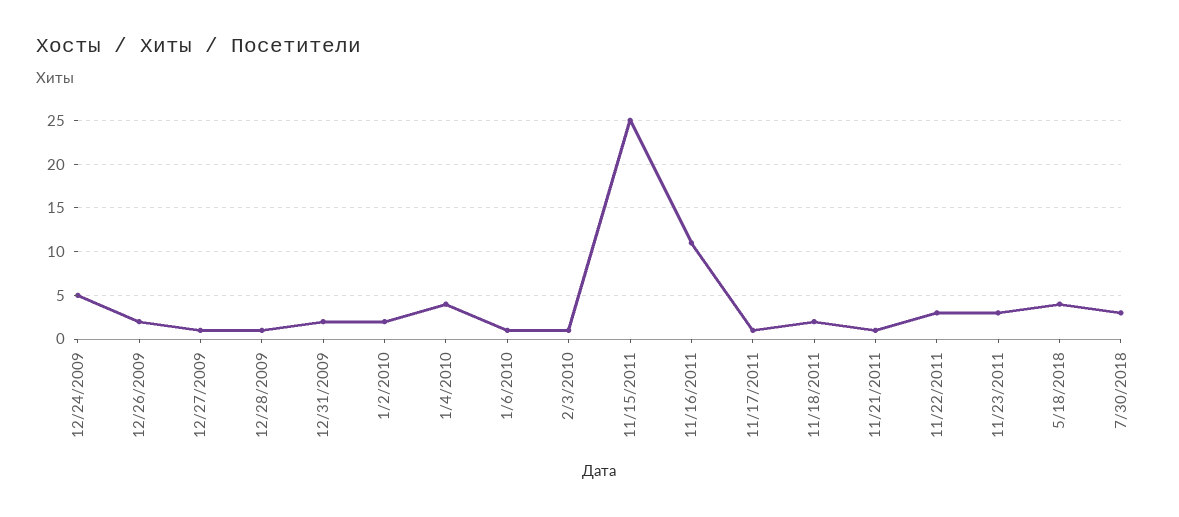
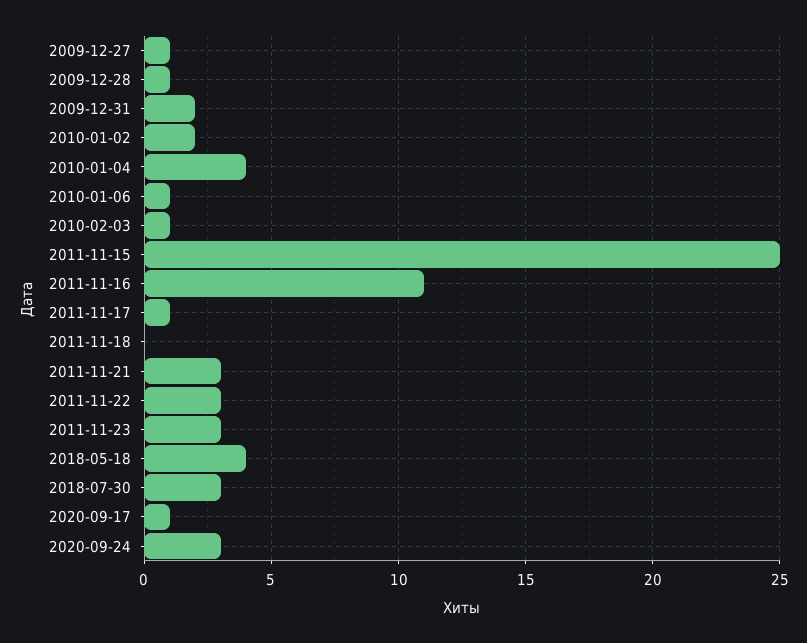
12/24/2009: 5 -> none
12/26/2009: 2 -> none
11/18/2011: 2 -> 0
11/21/2011: 1 -> 3
2020-09-17: none -> 1
2020-09-24: none -> 3

